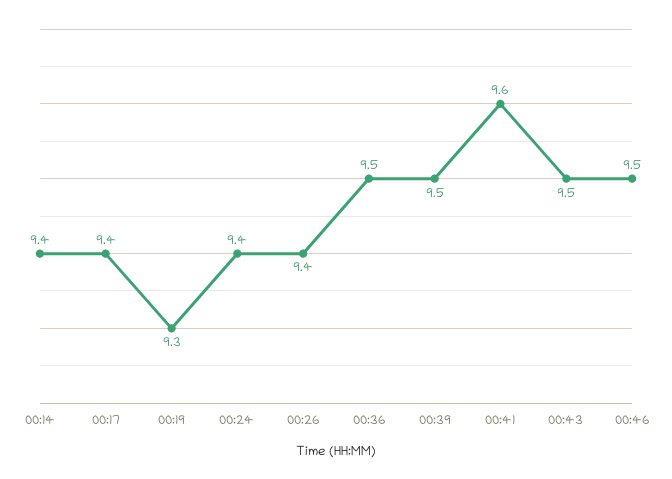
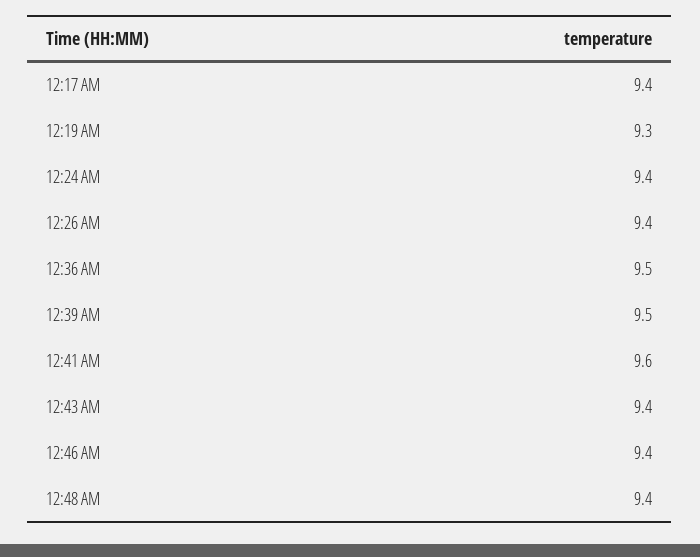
00:14: 9.4 -> none
00:43: 9.5 -> 9.4
00:46: 9.5 -> 9.4
12:48 AM: none -> 9.4

